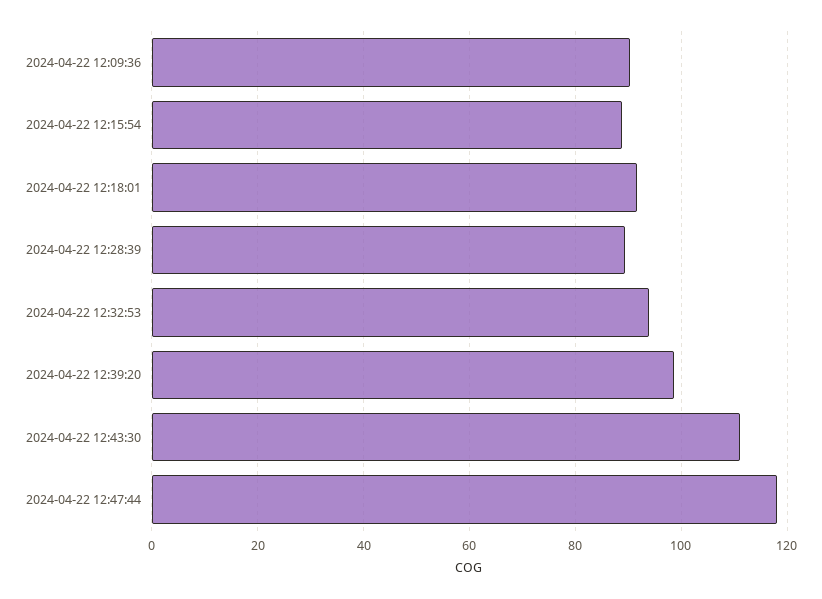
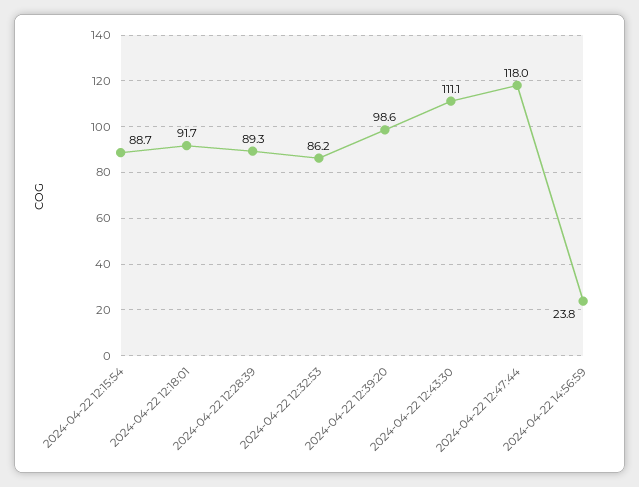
2024-04-22 12:09:36: 90 -> none
2024-04-22 12:32:53: 94 -> 86.2
2024-04-22 14:56:59: none -> 23.8

